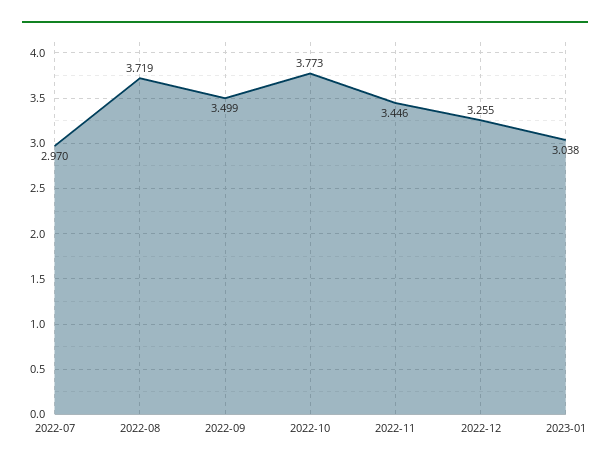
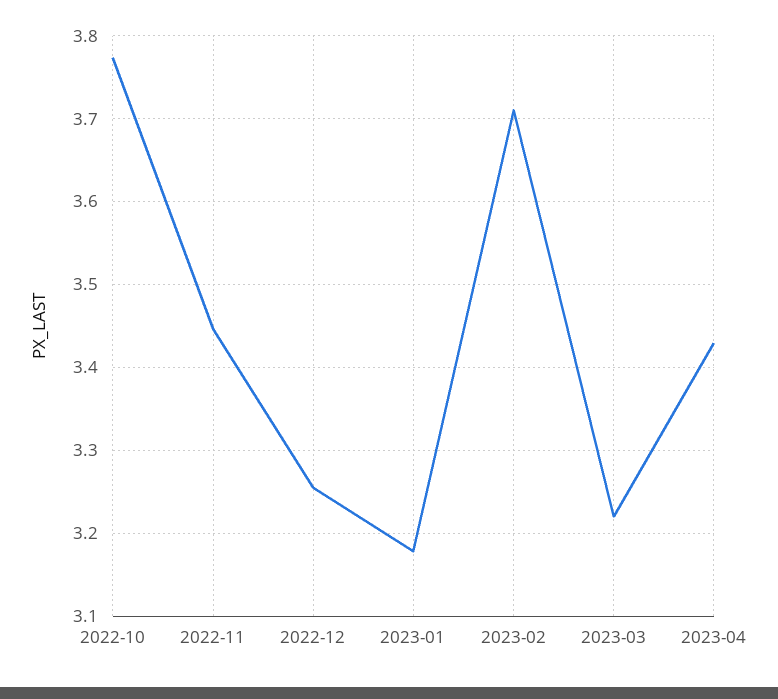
2022-07: 2.97 -> none
2022-08: 3.719 -> none
2022-09: 3.499 -> none
2023-01: 3.038 -> 3.18
2023-02: none -> 3.71
2023-03: none -> 3.22
2023-04: none -> 3.43

